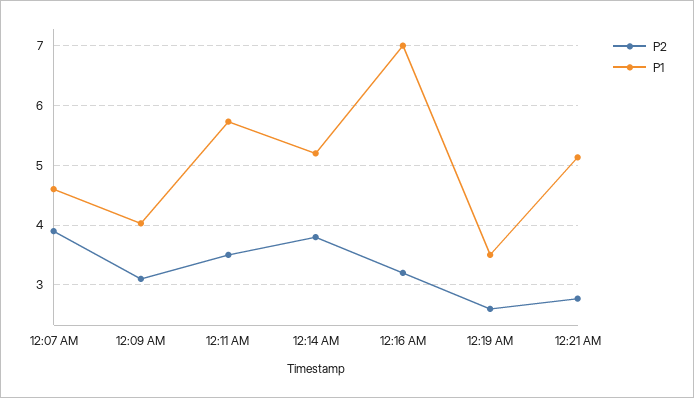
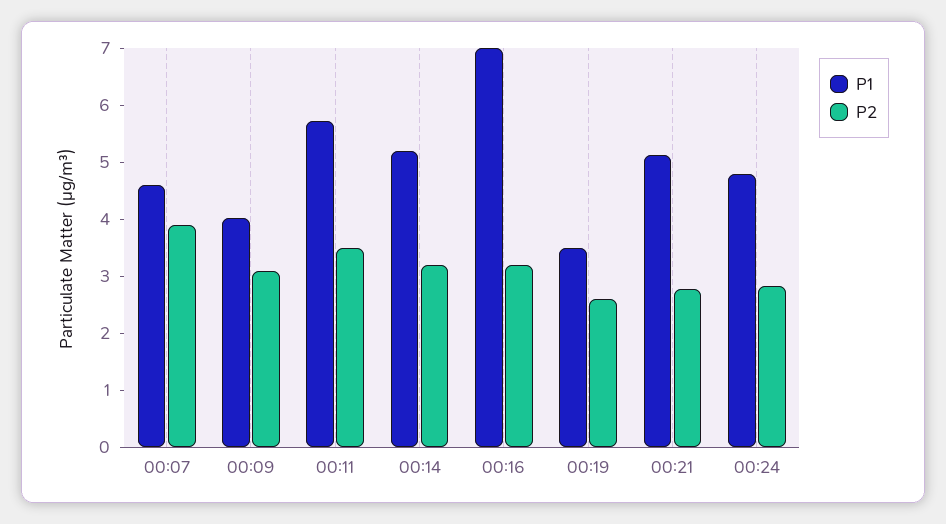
P2, 12:14 AM: 3.8 -> 3.2
P1, 00:24: none -> 4.8
P2, 00:24: none -> 2.8

